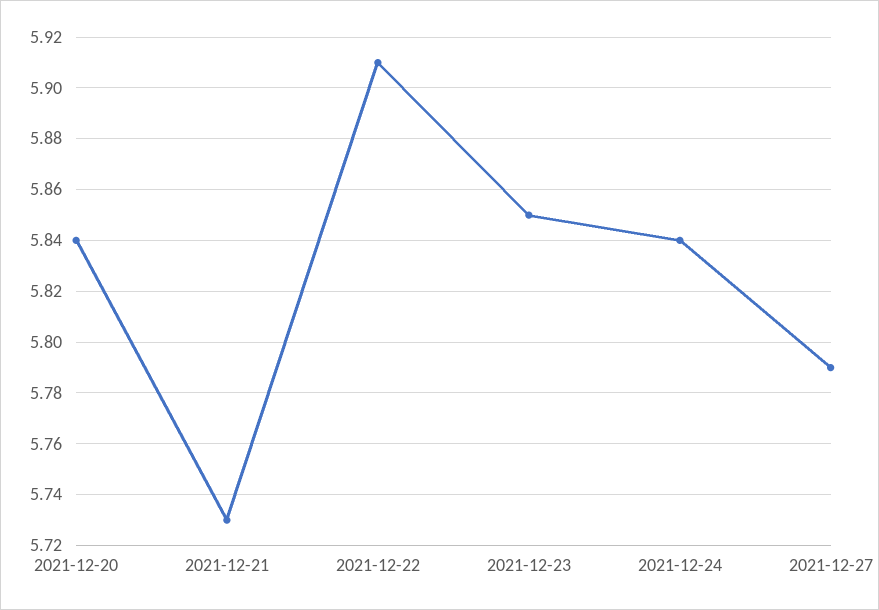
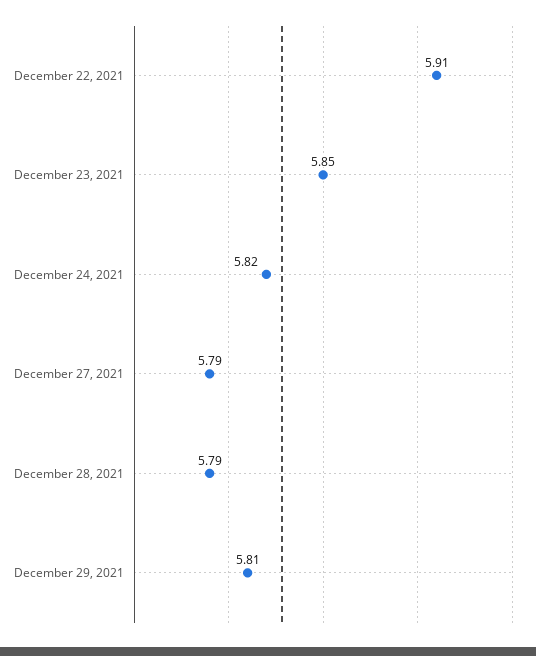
2021-12-20: 5.84 -> none
2021-12-21: 5.73 -> none
2021-12-24: 5.84 -> 5.82
December 28, 2021: none -> 5.79
December 29, 2021: none -> 5.81

